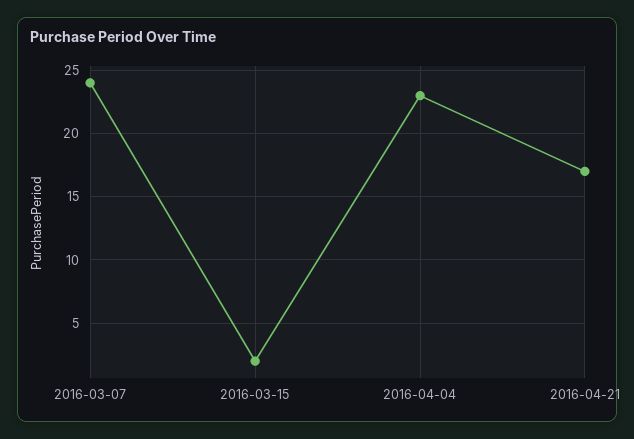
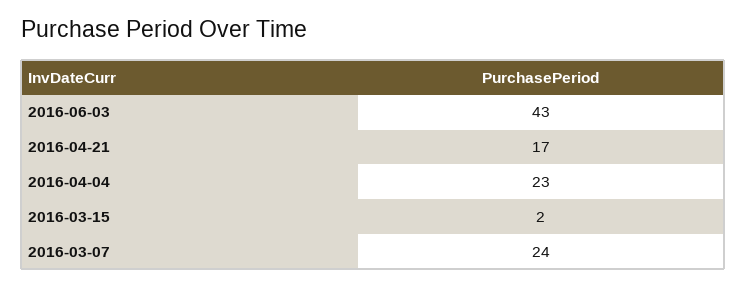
2016-06-03: none -> 43

